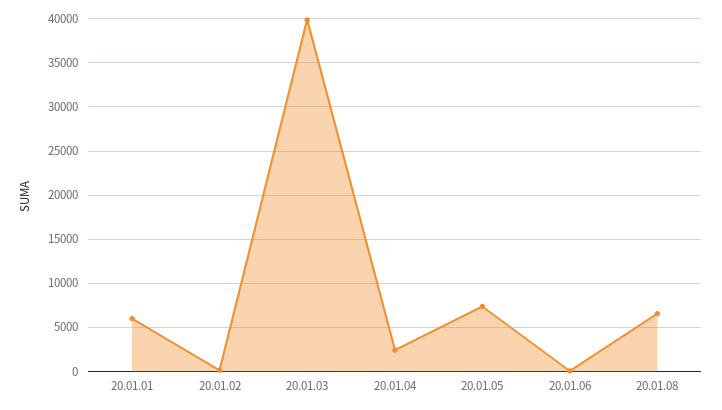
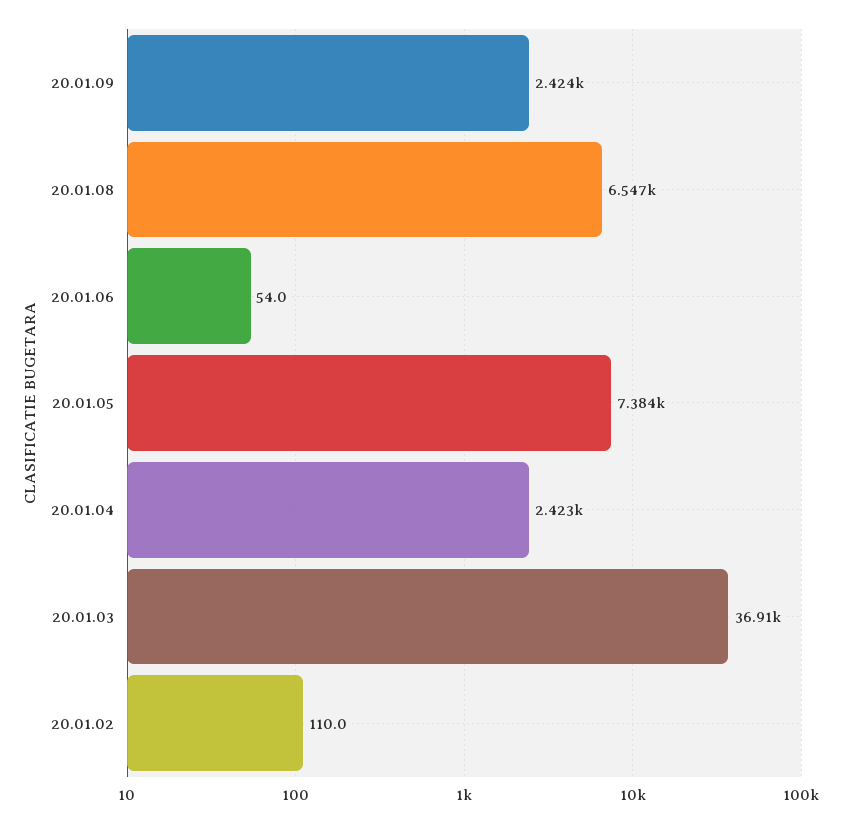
20.01.01: 6000 -> none
20.01.03: 40000 -> 36910
20.01.09: none -> 2424

